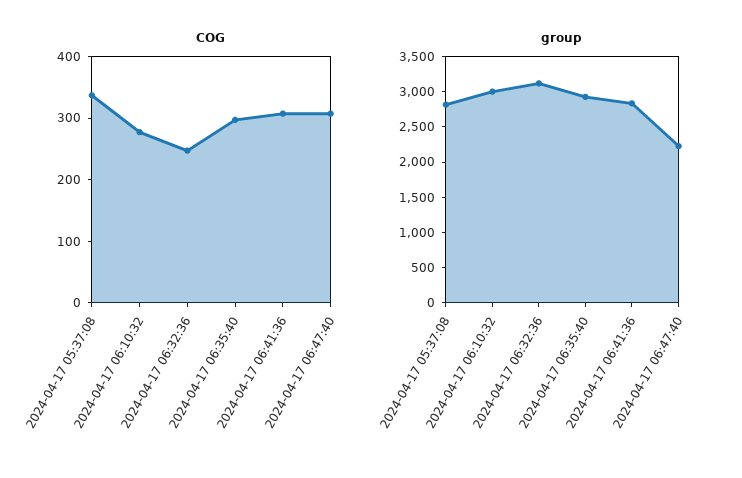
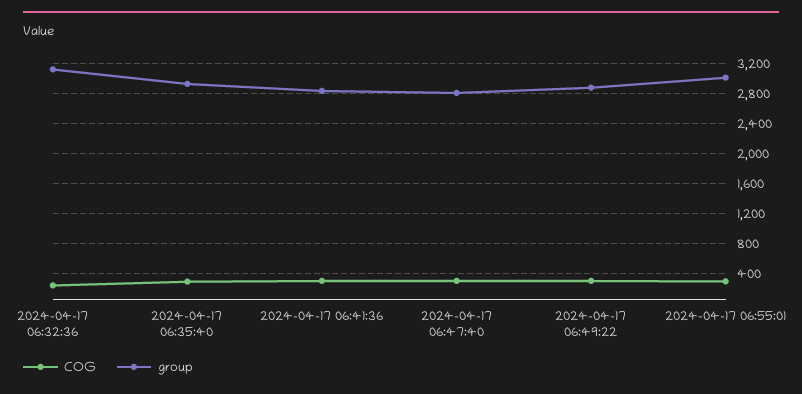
COG, 2024-04-17 05:37:08: 340 -> none
COG, 2024-04-17 06:10:32: 280 -> none
group, 2024-04-17 05:37:08: 2750 -> none
group, 2024-04-17 06:10:32: 3000 -> none
group, 2024-04-17 06:47:40: 2250 -> 2800
COG, 2024-04-17 06:49:22: none -> 300
group, 2024-04-17 06:49:22: none -> 2900
COG, 2024-04-17 06:55:01: none -> 300
group, 2024-04-17 06:55:01: none -> 3000

